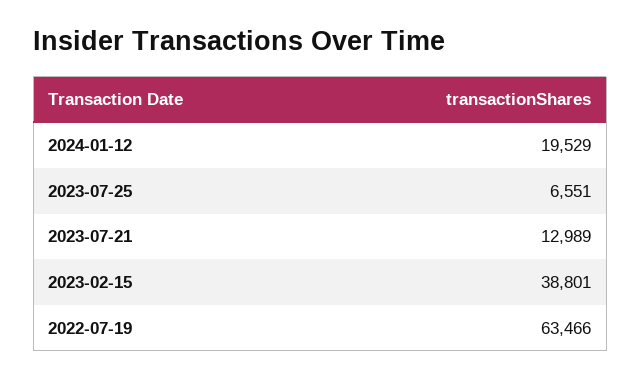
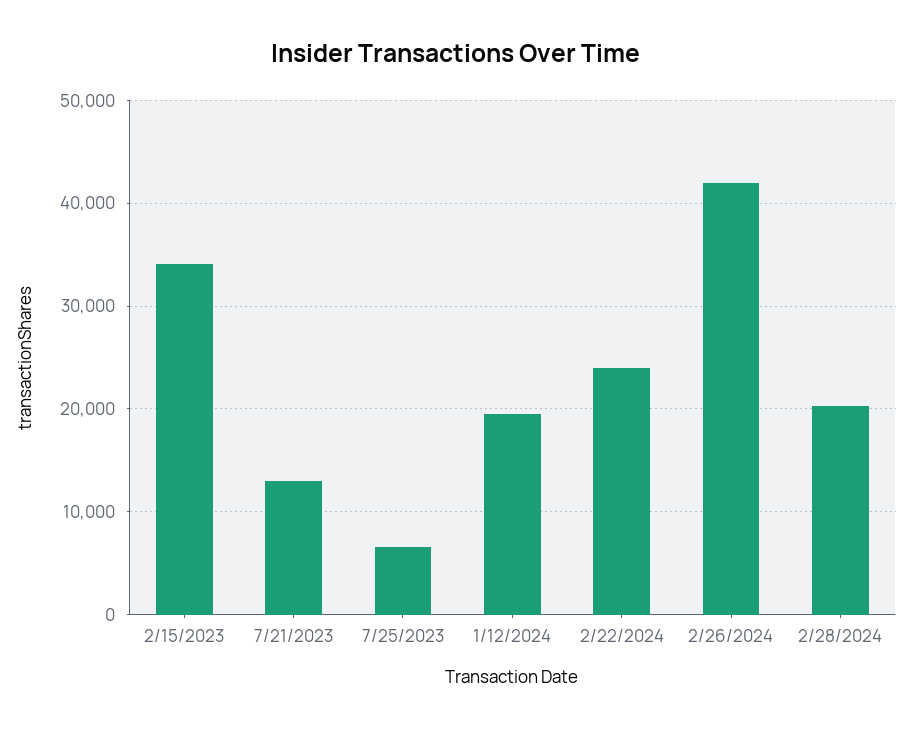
2023-02-15: 38801 -> 34000
2022-07-19: 63466 -> none
2/22/2024: none -> 24000
2/26/2024: none -> 42000
2/28/2024: none -> 20000

